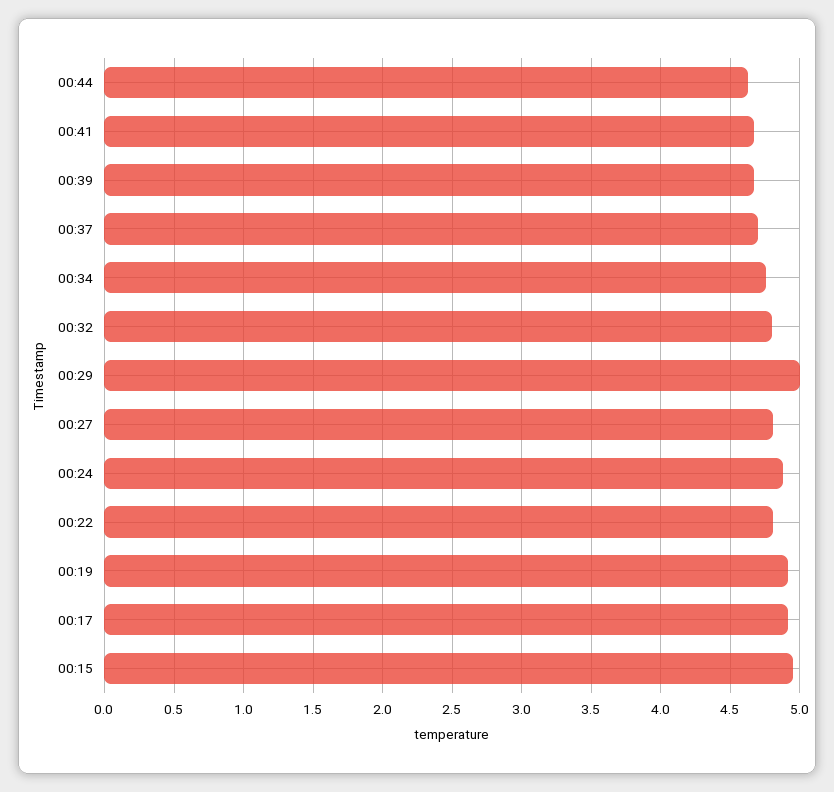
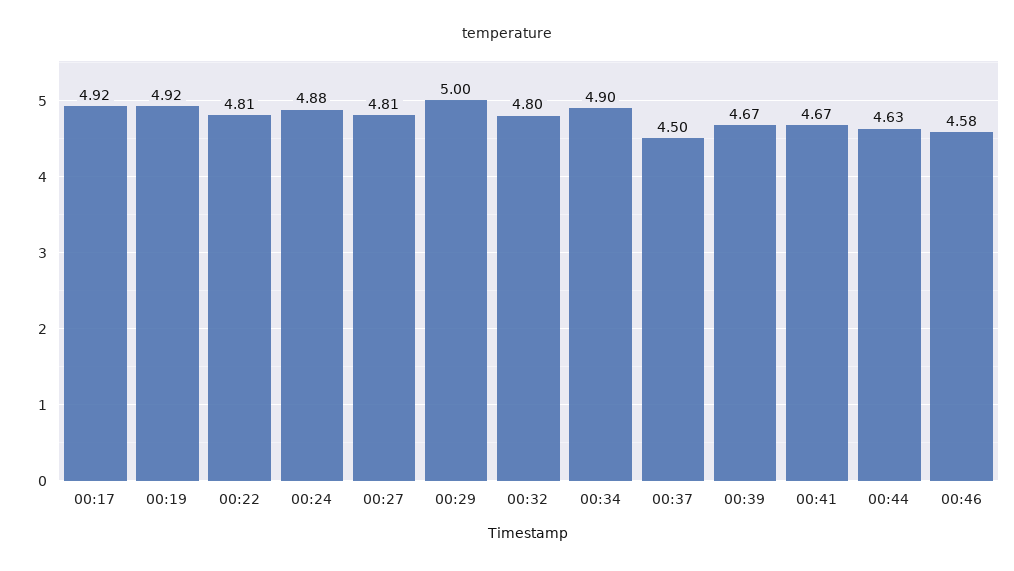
00:37: 4.7 -> 4.5
00:34: 4.75 -> 4.9
00:15: 4.95 -> none
00:46: none -> 4.58

